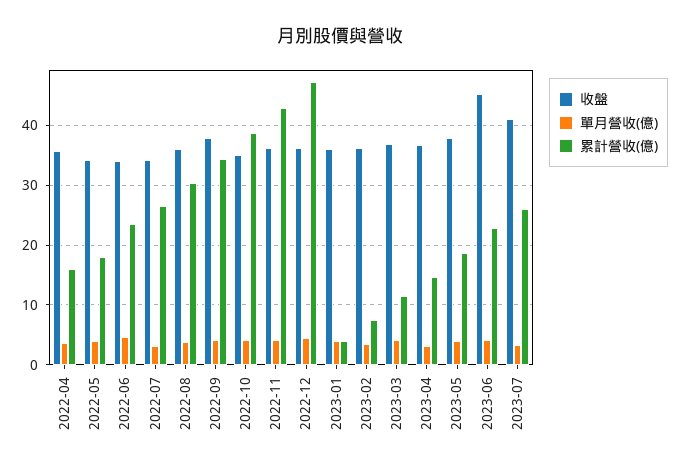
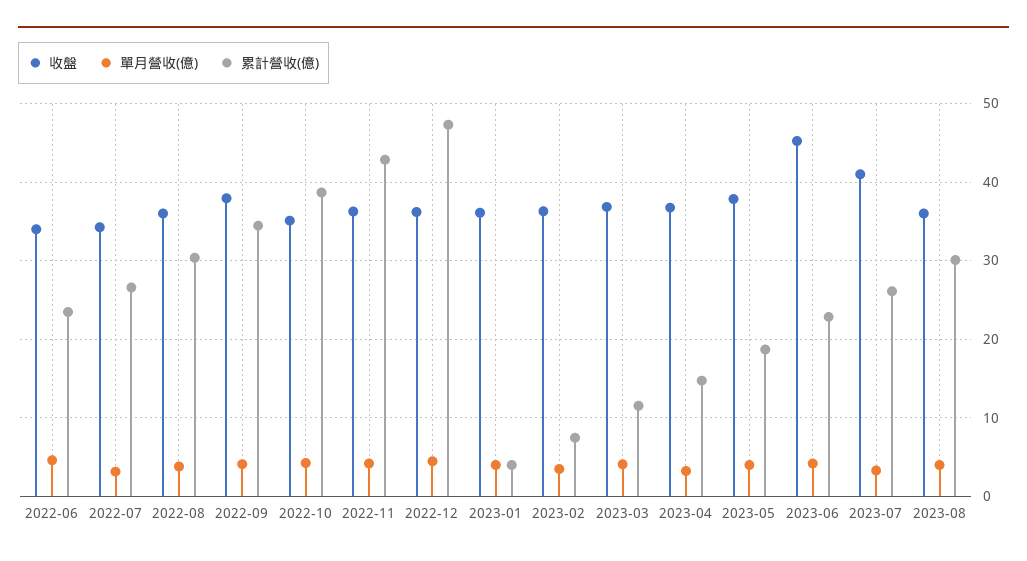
收盤, 2022-04: 36 -> none
單月營收(億), 2022-04: 4 -> none
累計營收(億), 2022-04: 16 -> none
收盤, 2022-05: 34 -> none
單月營收(億), 2022-05: 4 -> none
累計營收(億), 2022-05: 18 -> none
收盤, 2023-08: none -> 36
單月營收(億), 2023-08: none -> 4
累計營收(億), 2023-08: none -> 30

